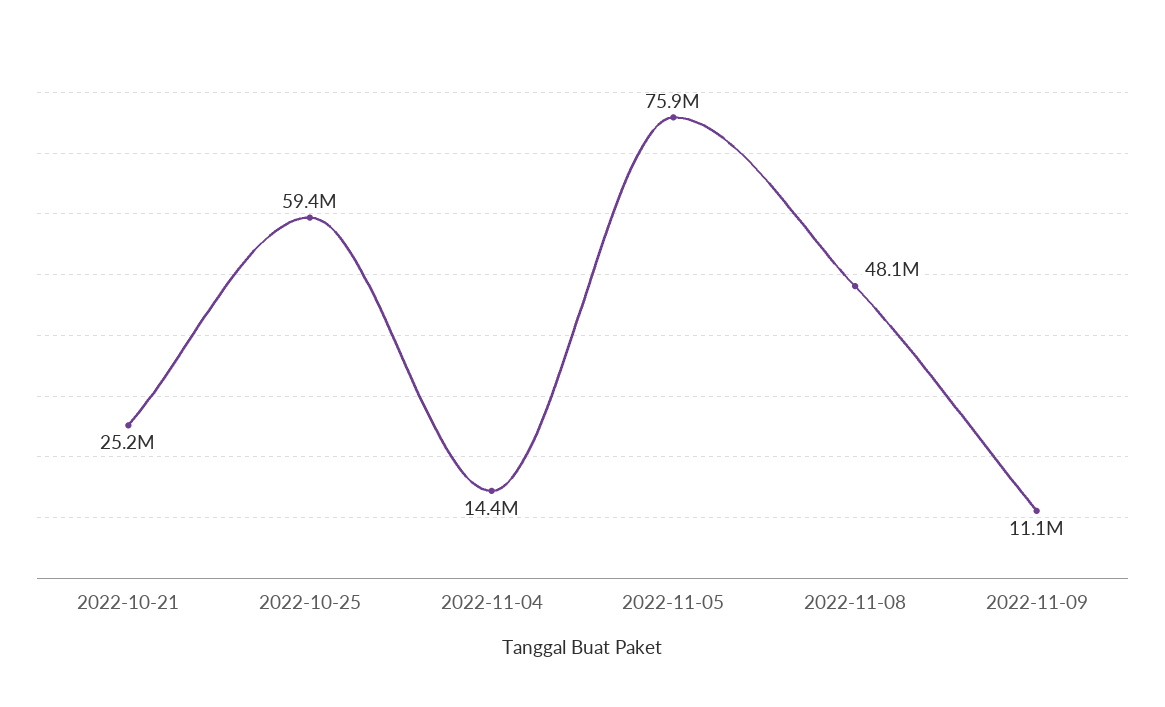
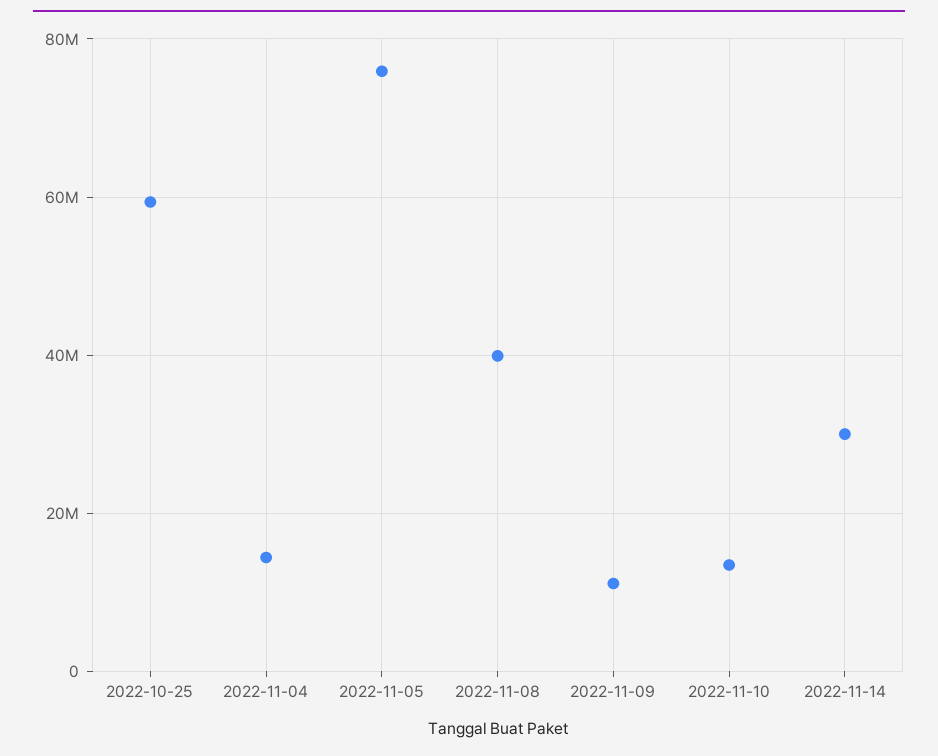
2022-10-21: 25200000 -> none
2022-11-08: 48100000 -> 40000000
2022-11-10: none -> 14000000
2022-11-14: none -> 30000000

